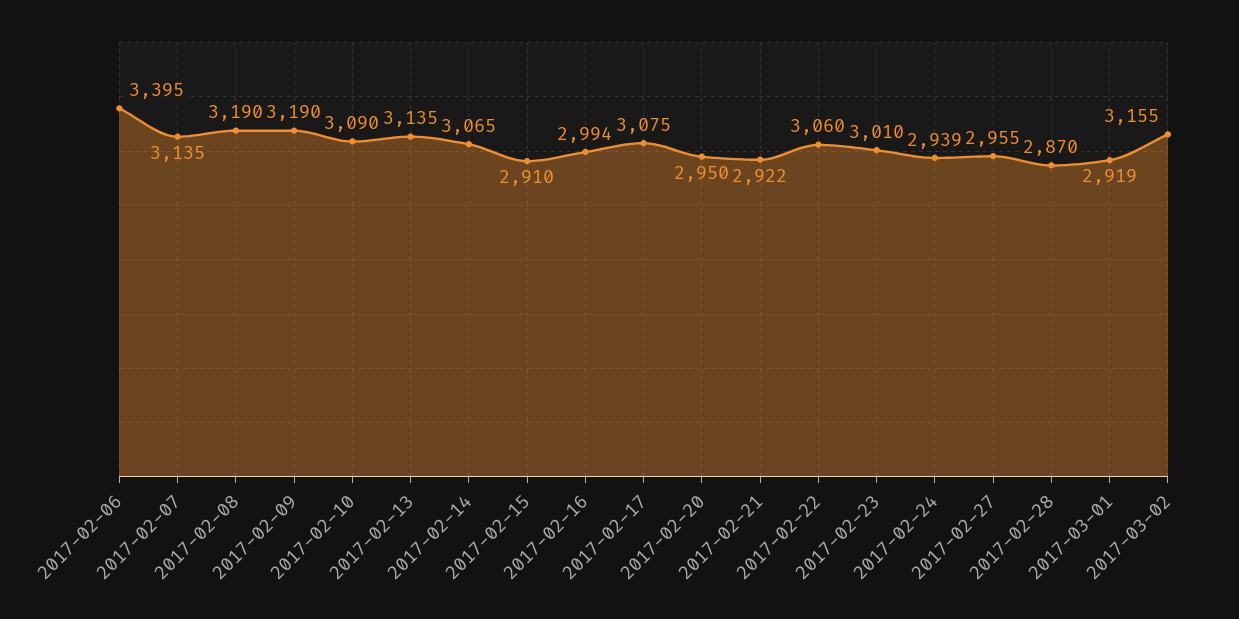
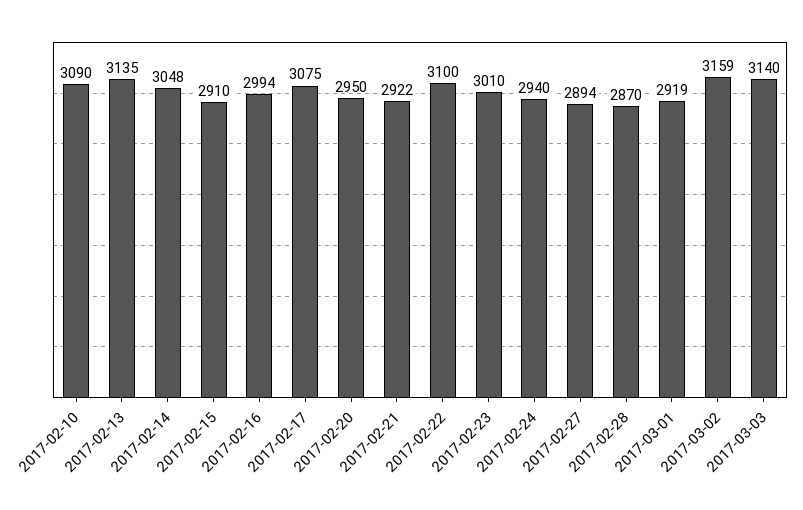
2017-02-06: 3395 -> none
2017-02-07: 3135 -> none
2017-02-08: 3190 -> none
2017-02-09: 3190 -> none
2017-02-14: 3065 -> 3048
2017-02-22: 3060 -> 3100
2017-02-24: 2939 -> 2940
2017-02-27: 2955 -> 2894
2017-03-02: 3155 -> 3159
2017-03-03: none -> 3140

